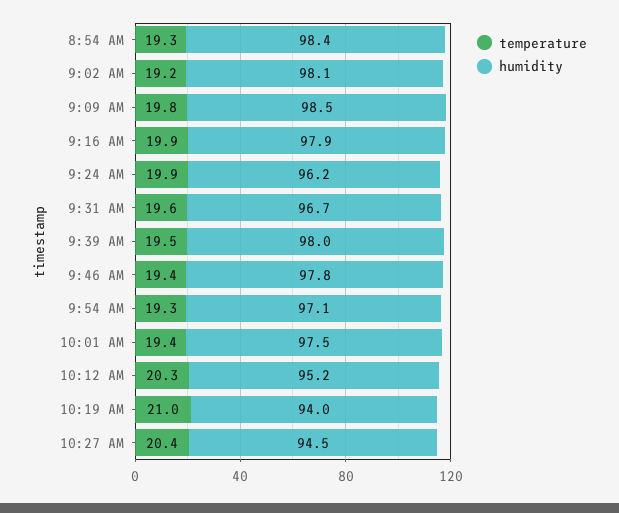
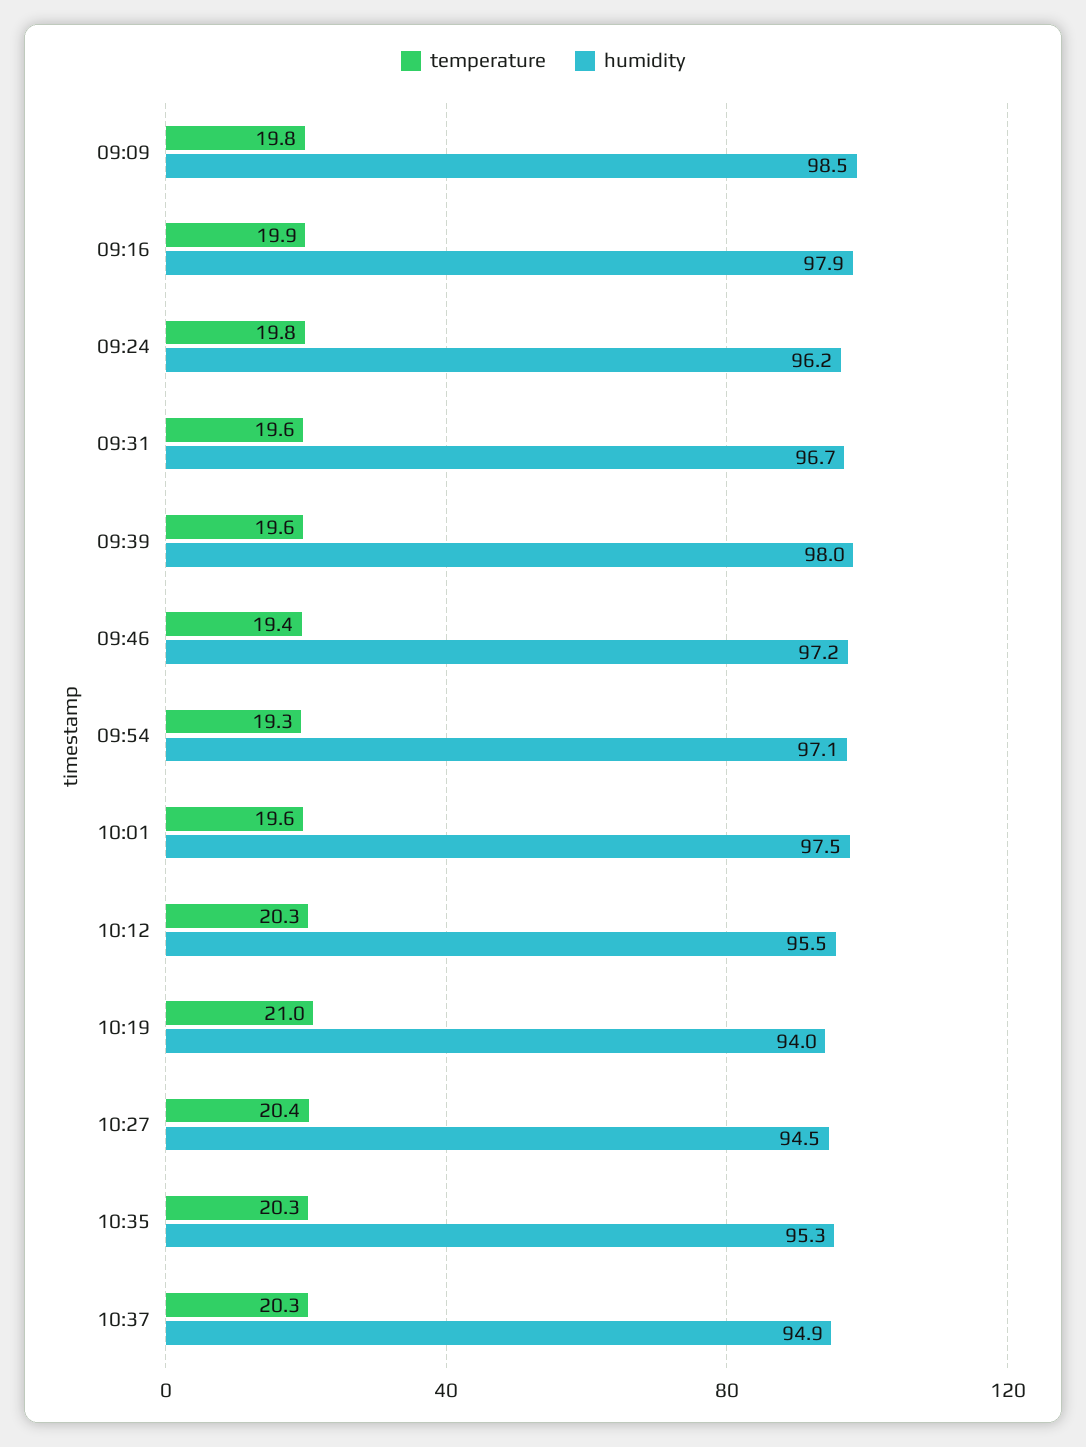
temperature, 8:54 AM: 19.3 -> none
humidity, 8:54 AM: 98.4 -> none
temperature, 9:02 AM: 19.2 -> none
humidity, 9:02 AM: 98.1 -> none
temperature, 9:24 AM: 19.9 -> 19.8
temperature, 9:39 AM: 19.5 -> 19.6
humidity, 9:46 AM: 97.8 -> 97.2
temperature, 10:01 AM: 19.4 -> 19.6
humidity, 10:12 AM: 95.2 -> 95.5
temperature, 10:35: none -> 20.3
humidity, 10:35: none -> 95.3
temperature, 10:37: none -> 20.3
humidity, 10:37: none -> 94.9

